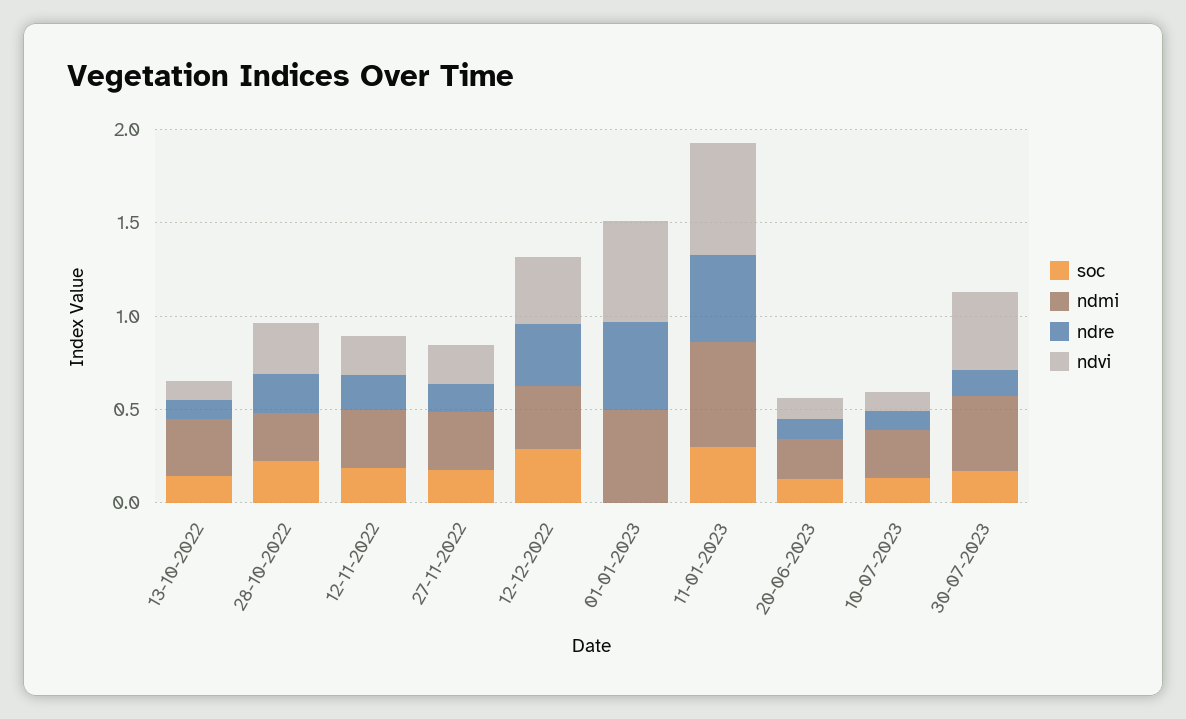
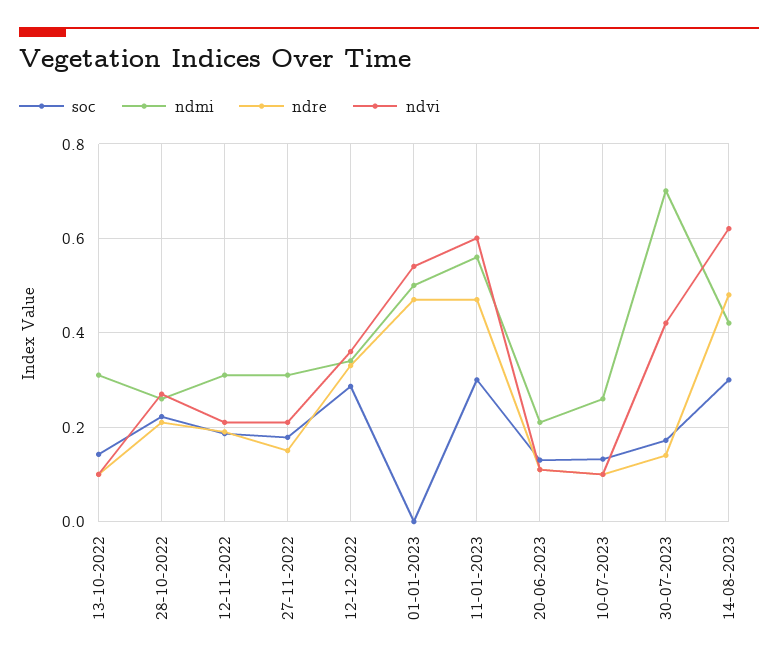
ndmi, 30-07-2023: 0.4 -> 0.7
soc, 14-08-2023: none -> 0.3
ndmi, 14-08-2023: none -> 0.42
ndre, 14-08-2023: none -> 0.48
ndvi, 14-08-2023: none -> 0.62

